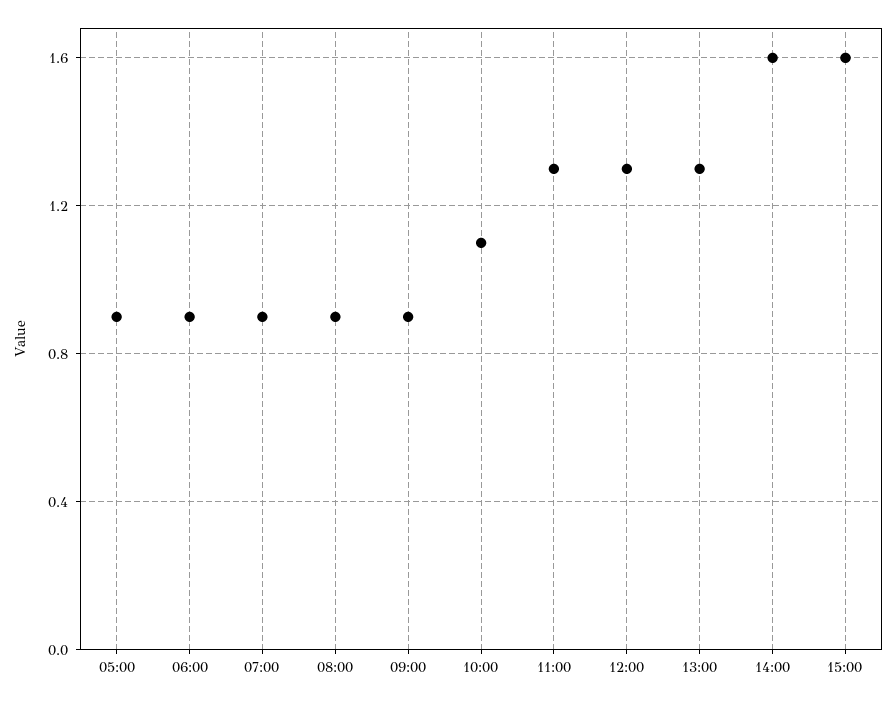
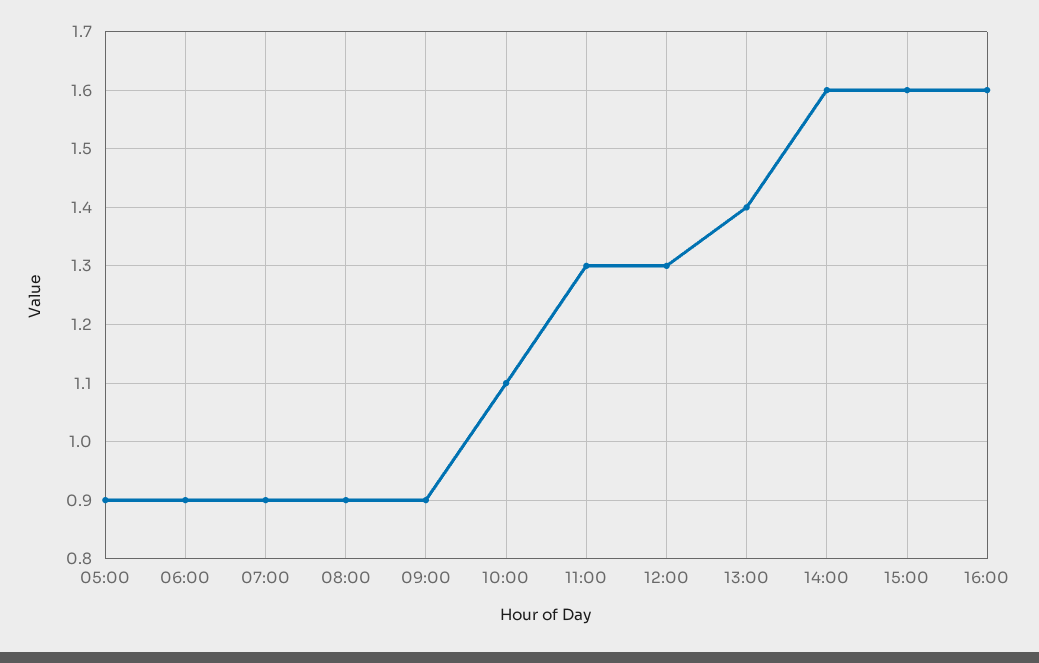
13:00: 1.3 -> 1.4
16:00: none -> 1.6

